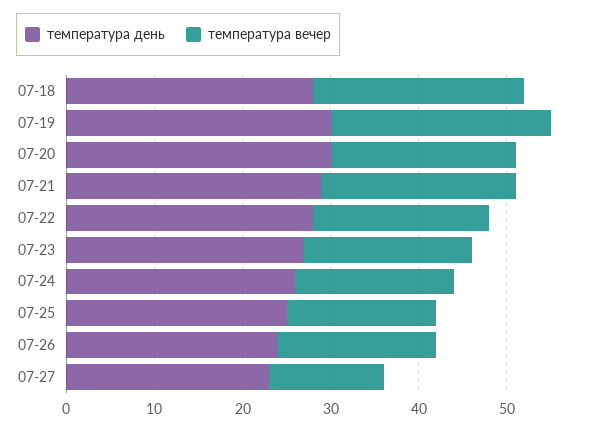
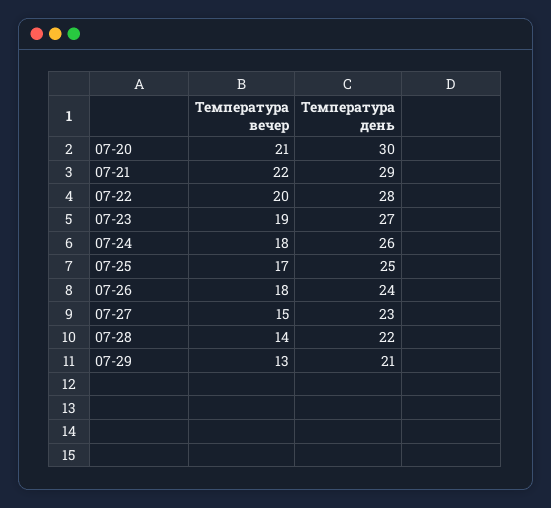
температура день, 07-18: 28 -> none
температура вечер, 07-18: 24 -> none
температура день, 07-19: 30 -> none
температура вечер, 07-19: 25 -> none
температура вечер, 07-27: 13 -> 15
температура вечер, 07-28: none -> 14
температура день, 07-28: none -> 22
температура вечер, 07-29: none -> 13
температура день, 07-29: none -> 21

